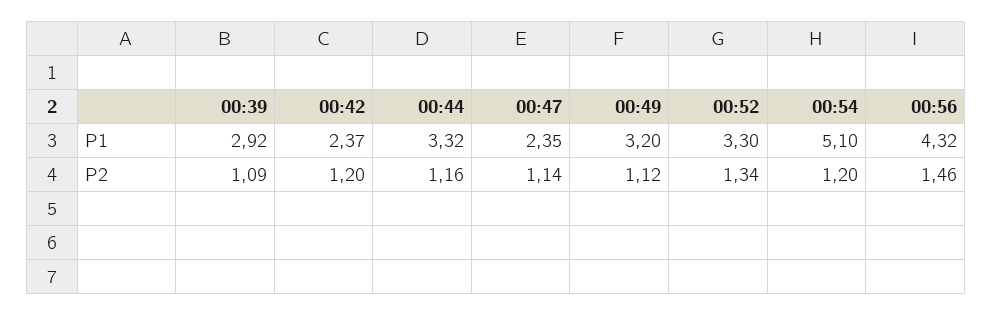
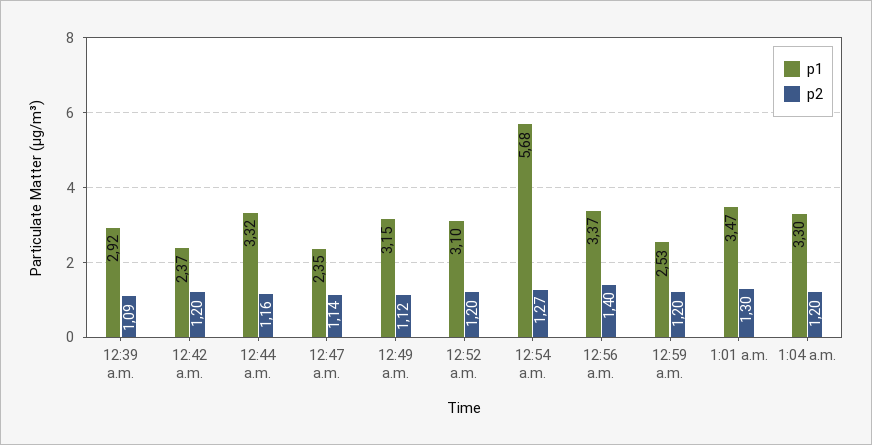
P1, 00:49: 3.2 -> 3.15
P1, 00:52: 3.3 -> 3.1
P1, 00:54: 5.1 -> 5.68
P1, 00:56: 4.32 -> 3.37
P2, 00:52: 1.34 -> 1.2
P2, 00:54: 1.2 -> 1.27
P2, 00:56: 1.46 -> 1.4
P1, 12:59 a.m.: none -> 2.53
P2, 12:59 a.m.: none -> 1.2
P1, 1:01 a.m.: none -> 3.47
P2, 1:01 a.m.: none -> 1.3
P1, 1:04 a.m.: none -> 3.3
P2, 1:04 a.m.: none -> 1.2

